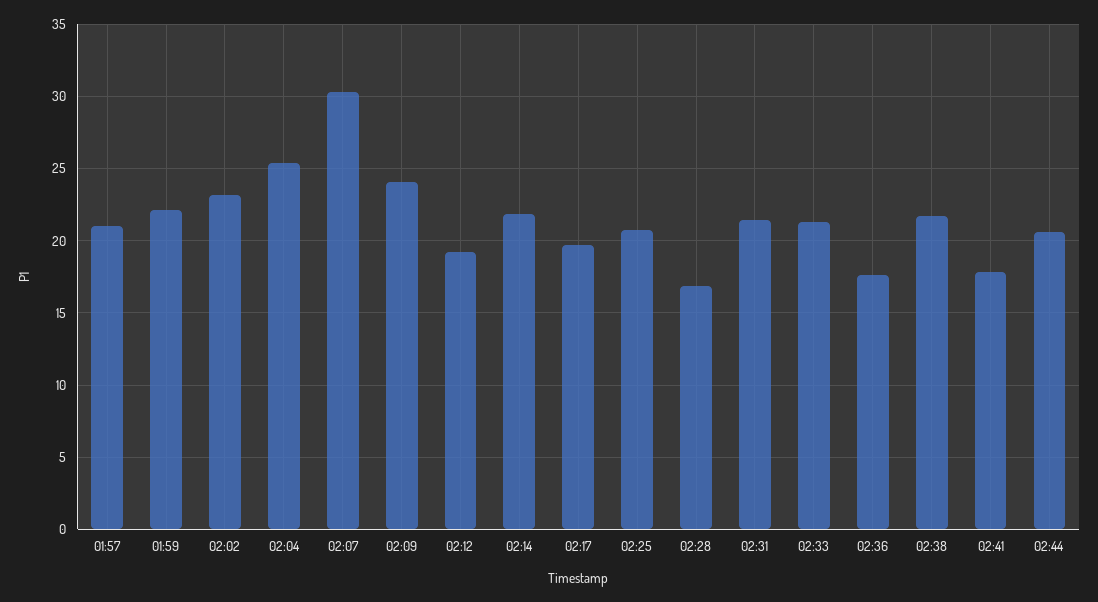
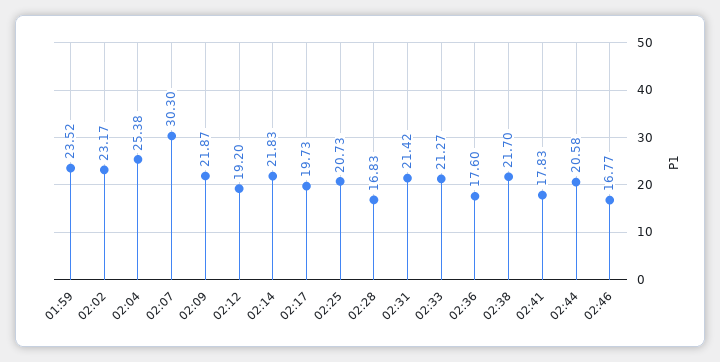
01:57: 21 -> none
01:59: 22 -> 23.52
02:09: 24 -> 21.87
02:46: none -> 16.77

